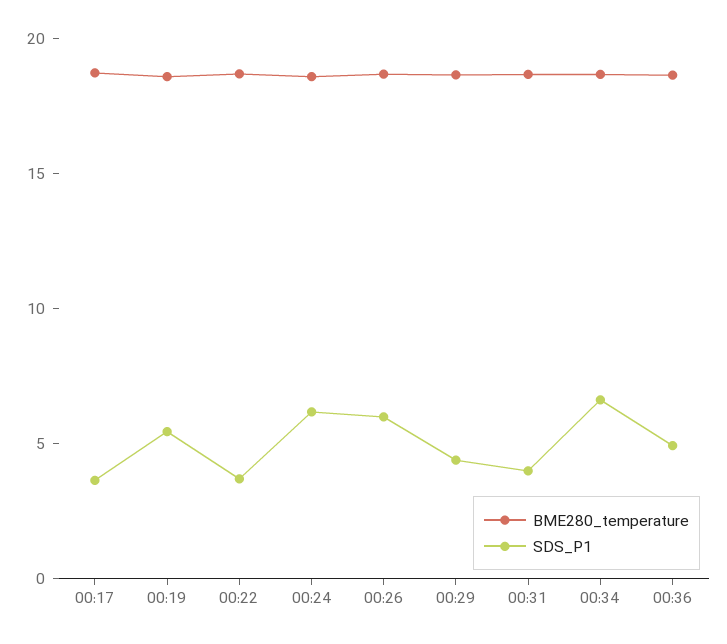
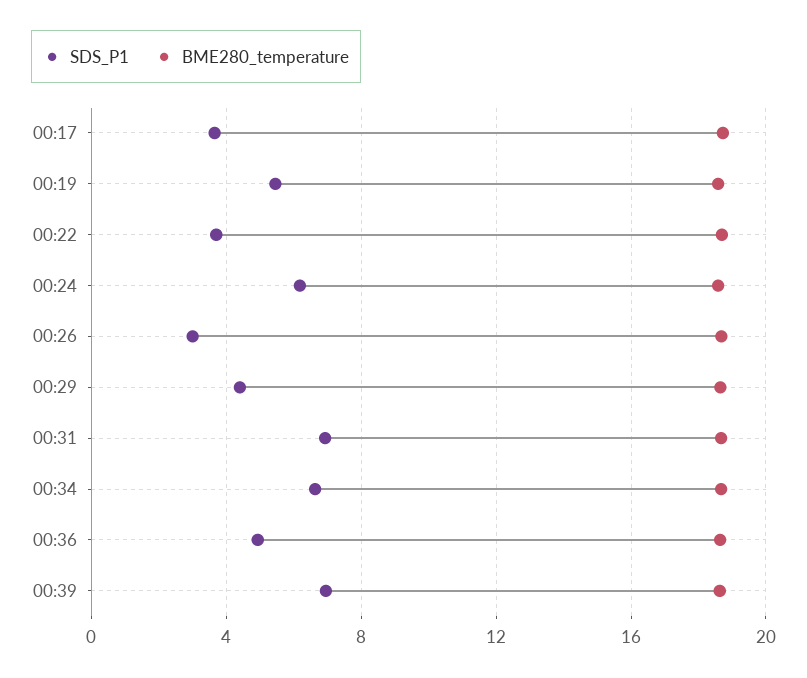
SDS_P1, 00:26: 6 -> 3
SDS_P1, 00:31: 4 -> 7
SDS_P1, 00:39: none -> 7
BME280_temperature, 00:39: none -> 18.5

